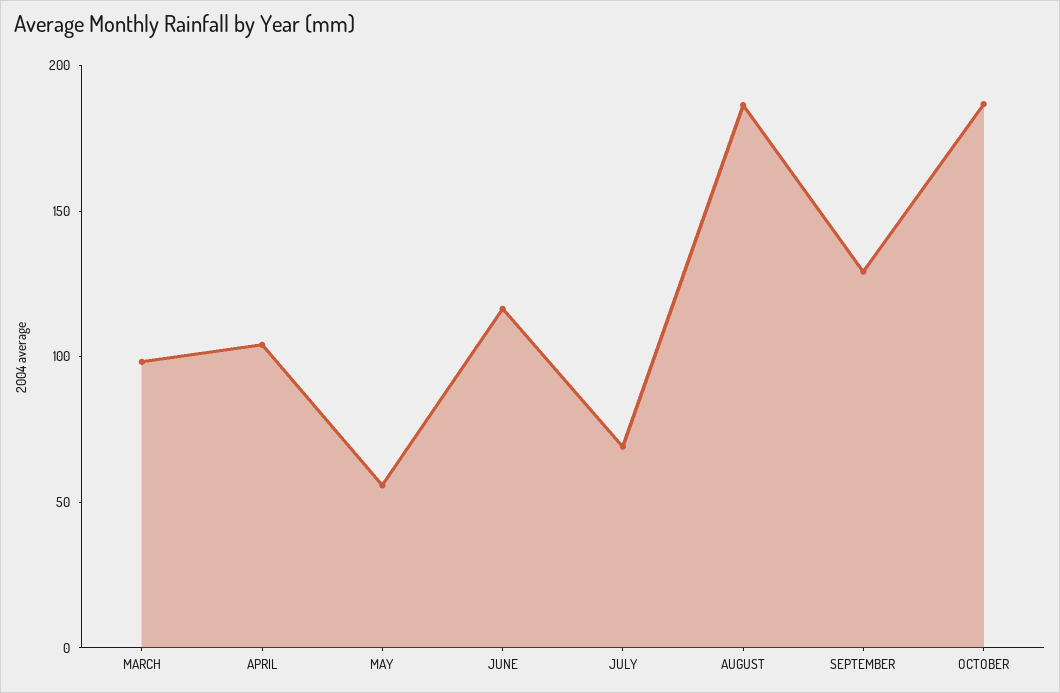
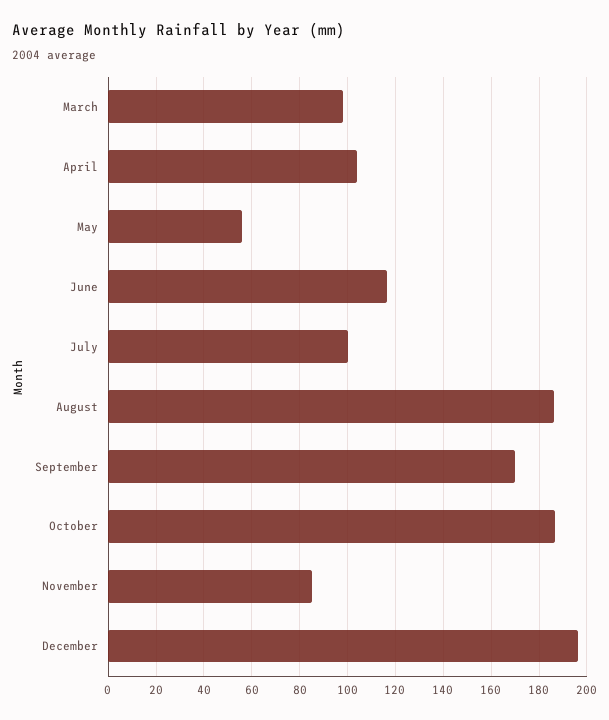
JULY: 70 -> 100
SEPTEMBER: 130 -> 170
November: none -> 85
December: none -> 195

